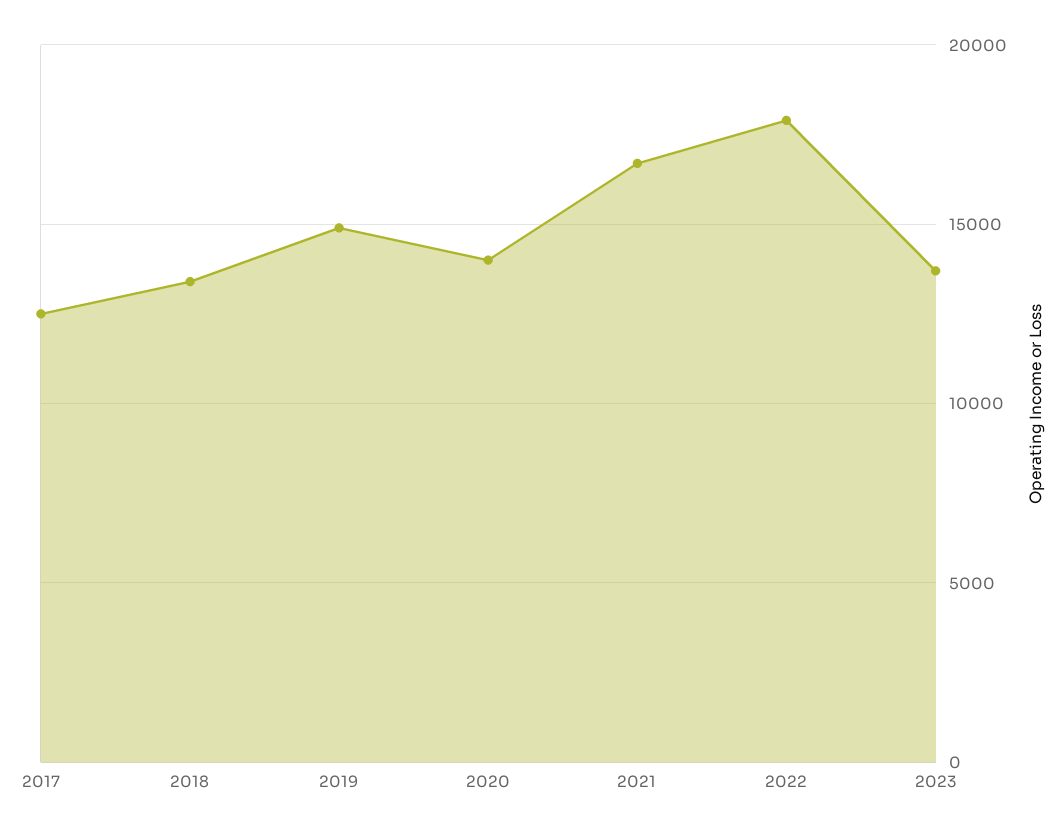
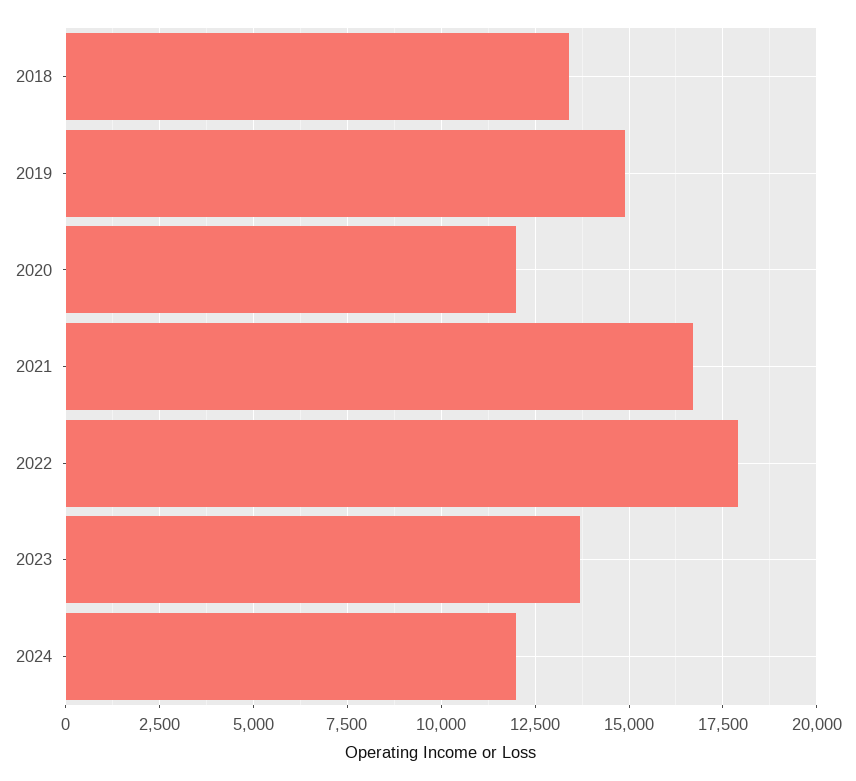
2017: 12500 -> none
2020: 14000 -> 12000
2024: none -> 12000

